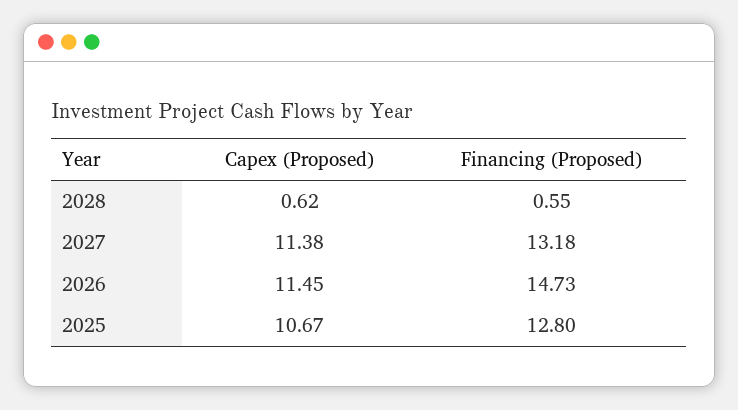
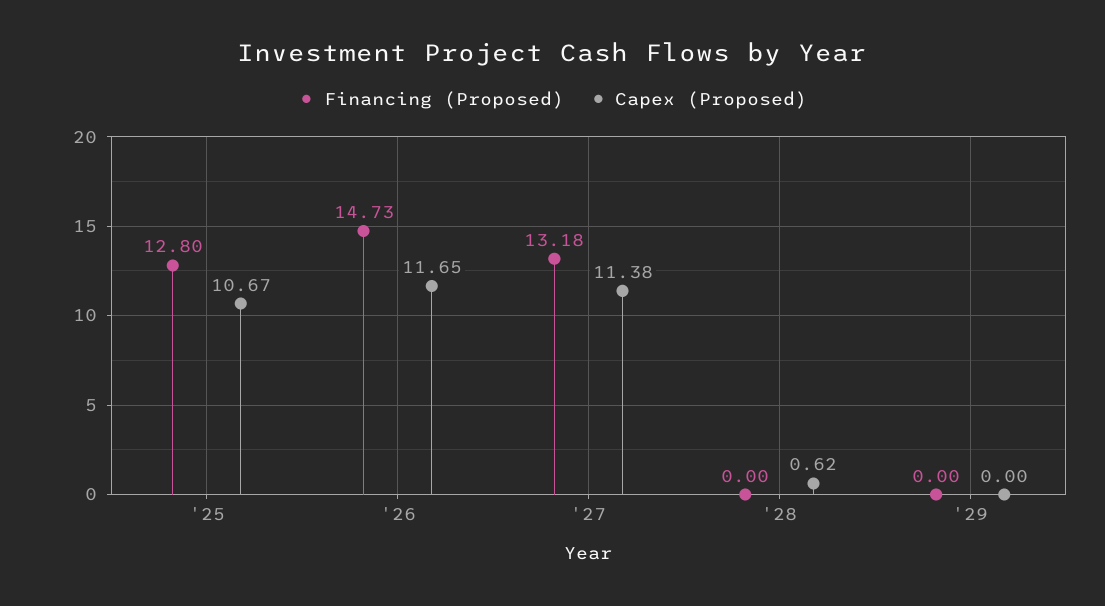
Financing (Proposed), 2028: 0.55 -> 0
Capex (Proposed), 2026: 11.45 -> 11.65
Financing (Proposed), '29: none -> 0
Capex (Proposed), '29: none -> 0

